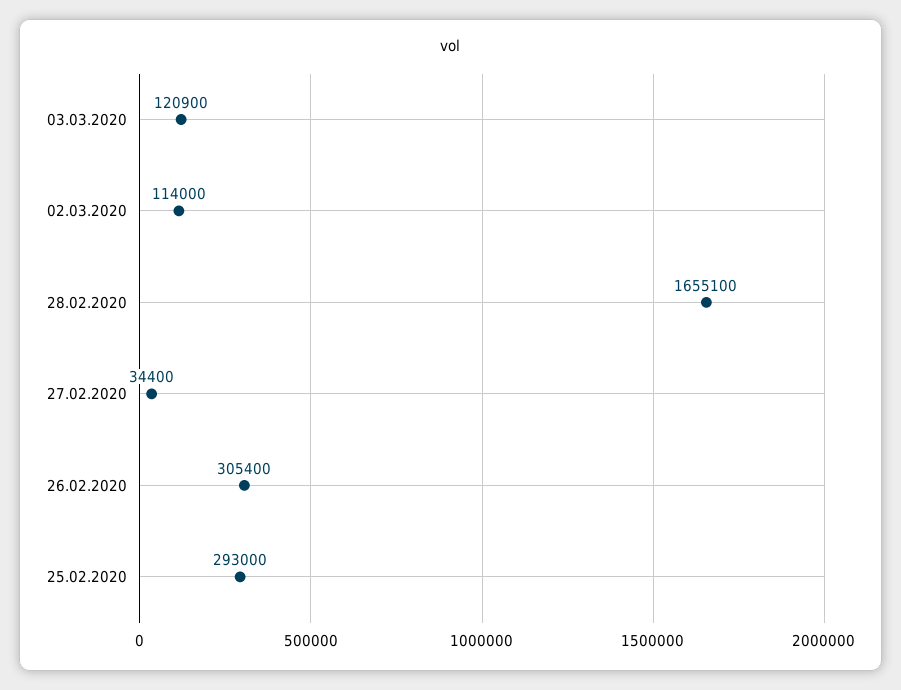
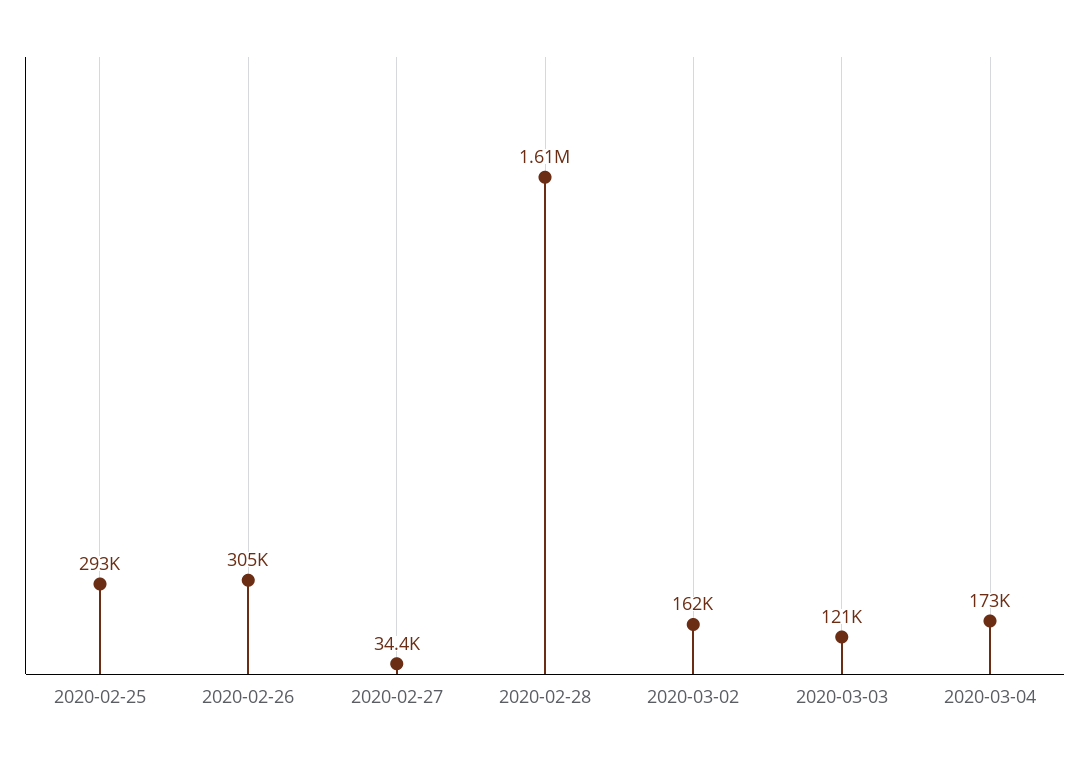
02.03.2020: 114000 -> 162000
28.02.2020: 1655100 -> 1610000
2020-03-04: none -> 173000

